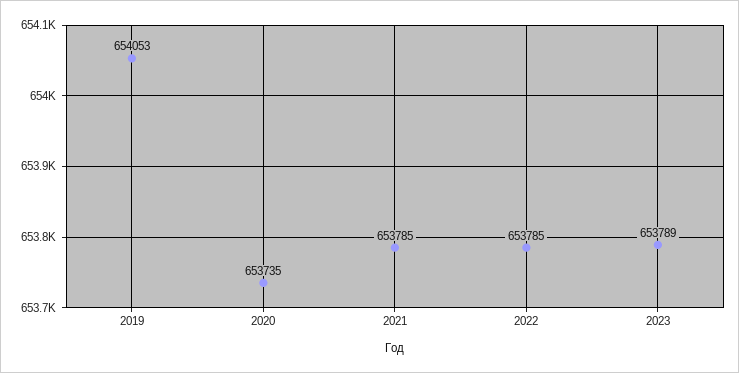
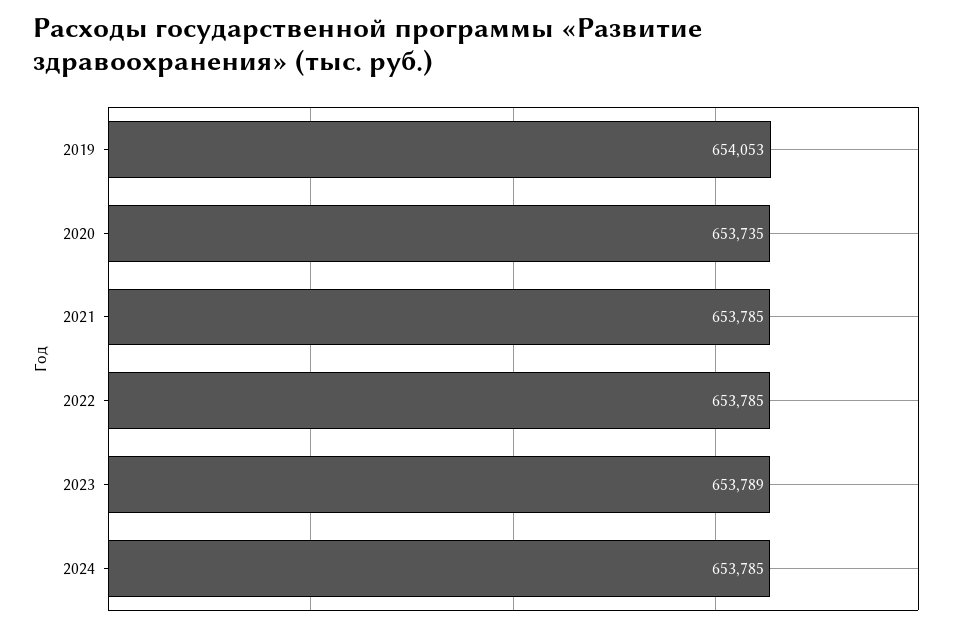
2024: none -> 653785

